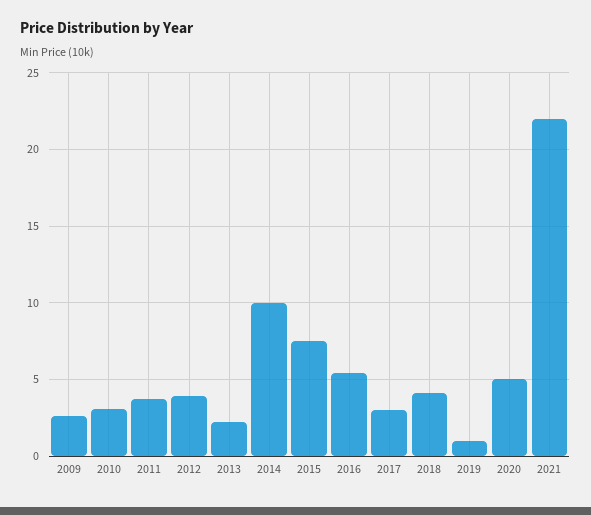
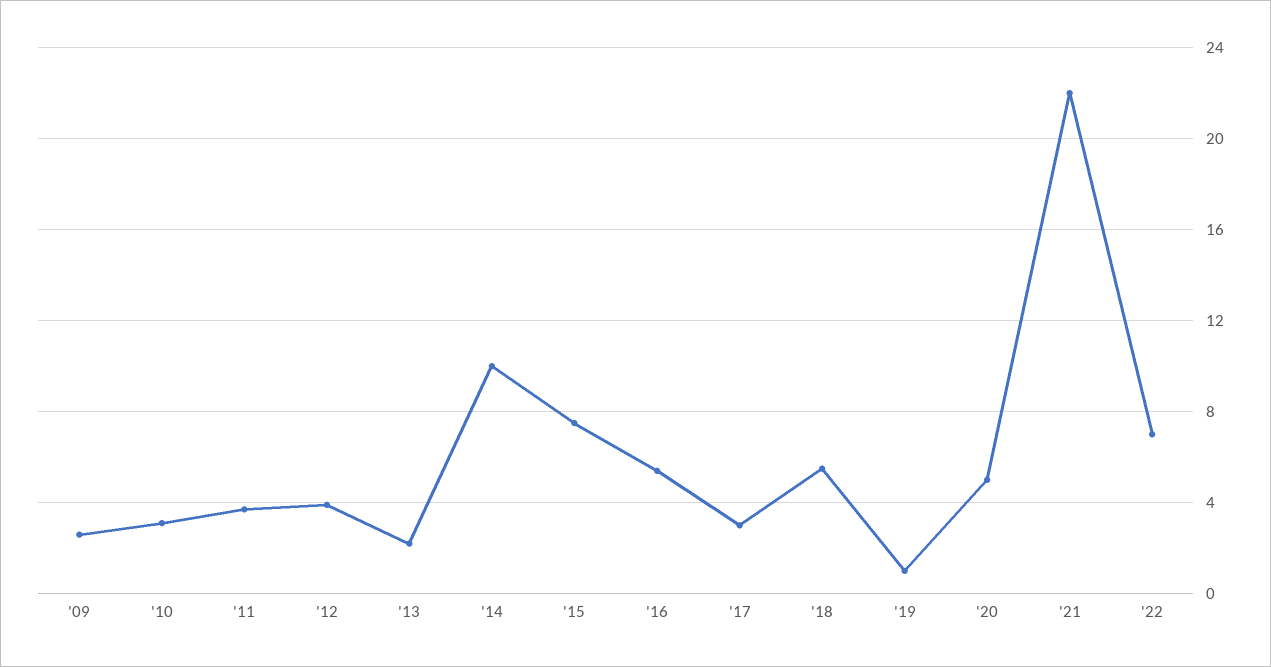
2018: 4 -> 5.5
'22: none -> 7

